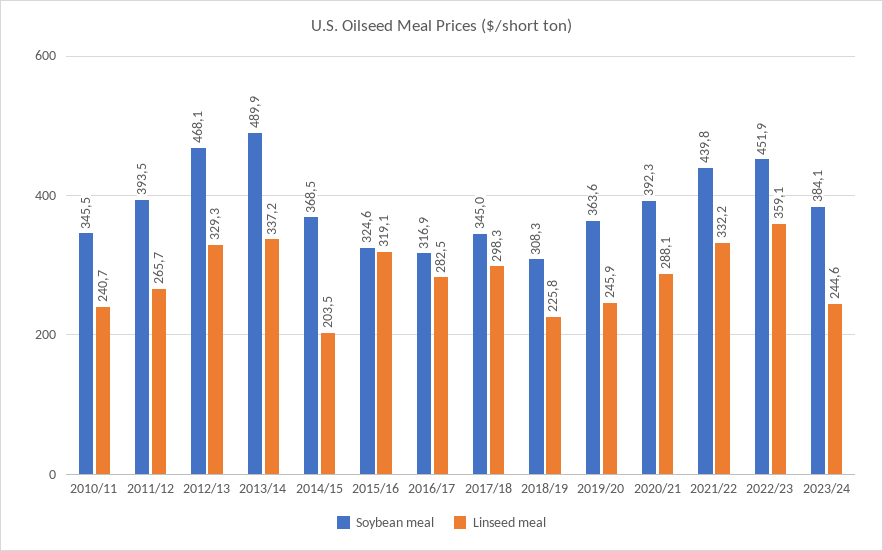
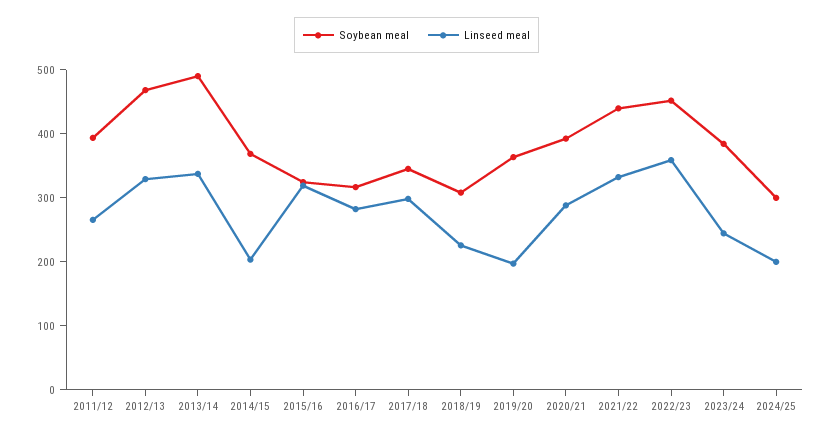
Soybean meal, 2010/11: 345.5 -> none
Linseed meal, 2010/11: 240.7 -> none
Linseed meal, 2019/20: 245.9 -> 200
Soybean meal, 2024/25: none -> 300
Linseed meal, 2024/25: none -> 200

